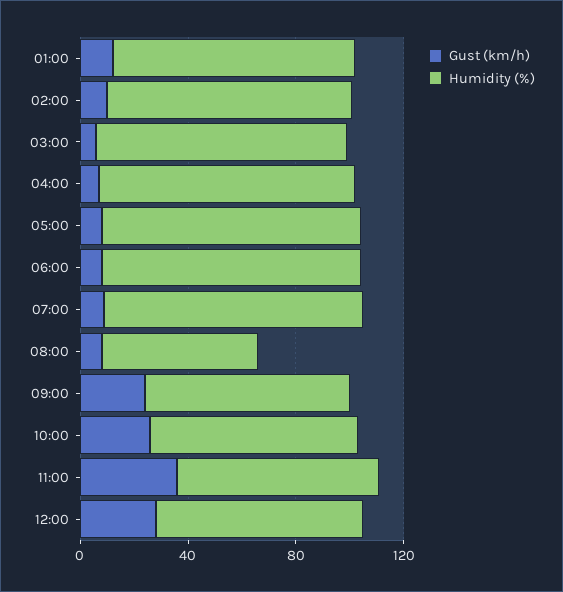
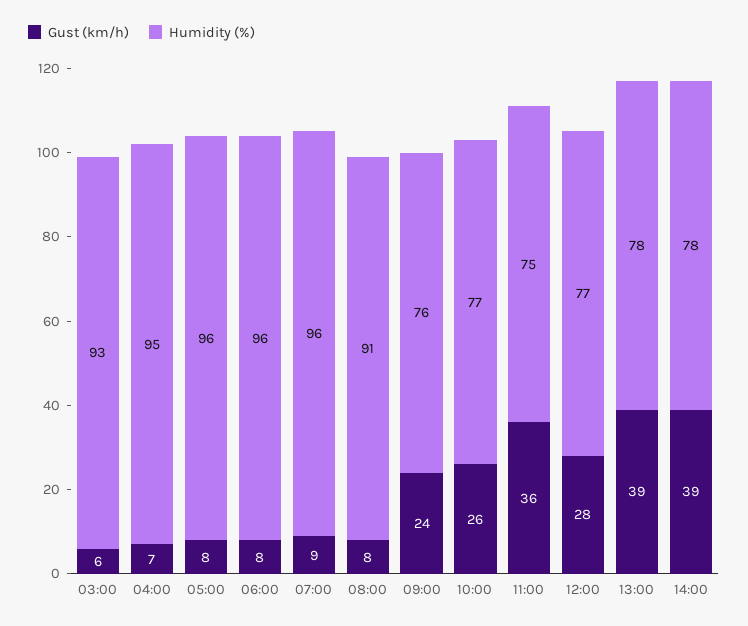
Gust (km/h), 01:00: 10 -> none
Humidity (%), 01:00: 90 -> none
Gust (km/h), 02:00: 10 -> none
Humidity (%), 02:00: 90 -> none
Humidity (%), 08:00: 60 -> 91
Gust (km/h), 13:00: none -> 39
Humidity (%), 13:00: none -> 78
Gust (km/h), 14:00: none -> 39
Humidity (%), 14:00: none -> 78

